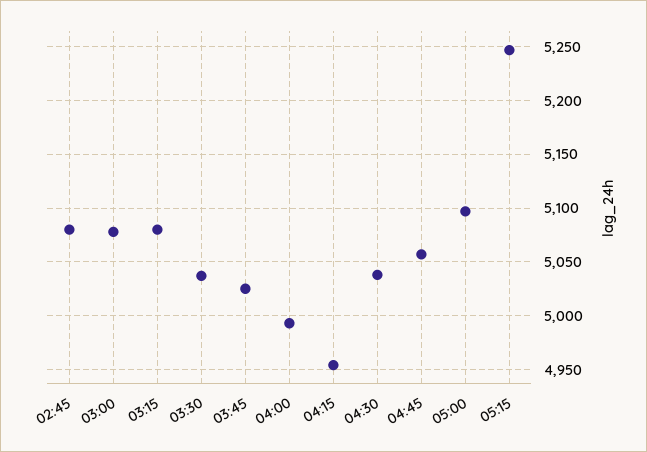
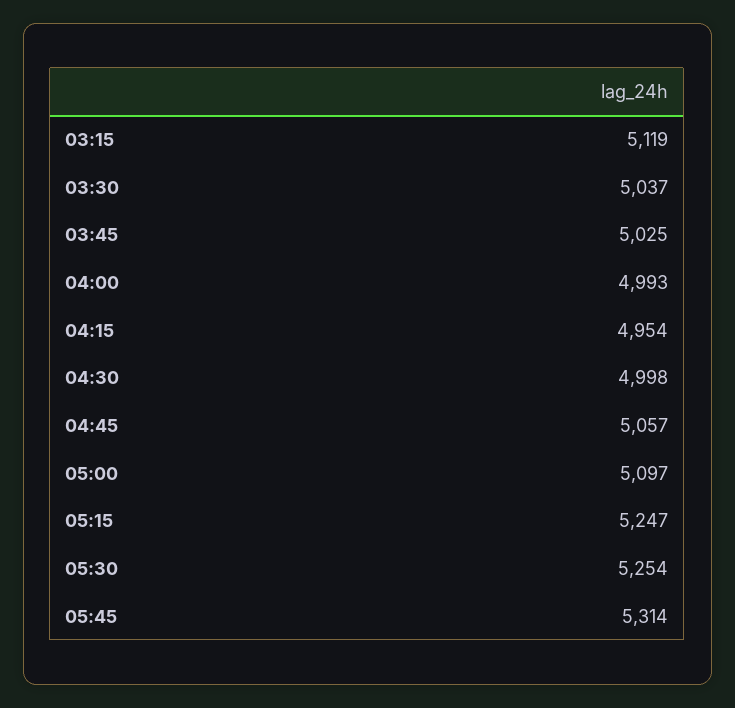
02:45: 5080 -> none
03:00: 5080 -> none
03:15: 5080 -> 5119
04:30: 5040 -> 4998
05:30: none -> 5254
05:45: none -> 5314

